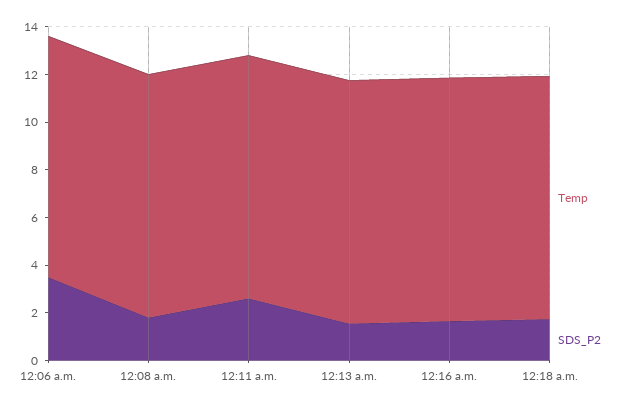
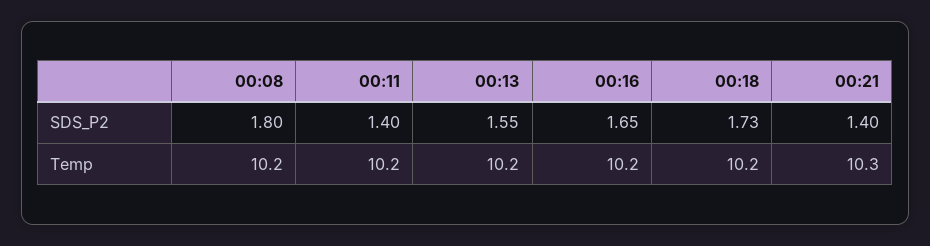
Temp, 12:06 a.m.: 10 -> none
SDS_P2, 12:06 a.m.: 3.5 -> none
SDS_P2, 12:11 a.m.: 2.5 -> 1.4
SDS_P2, 00:21: none -> 1.4
Temp, 00:21: none -> 10.3

